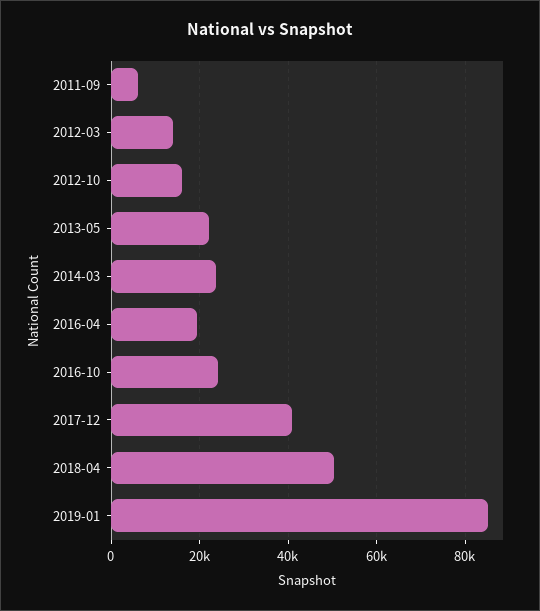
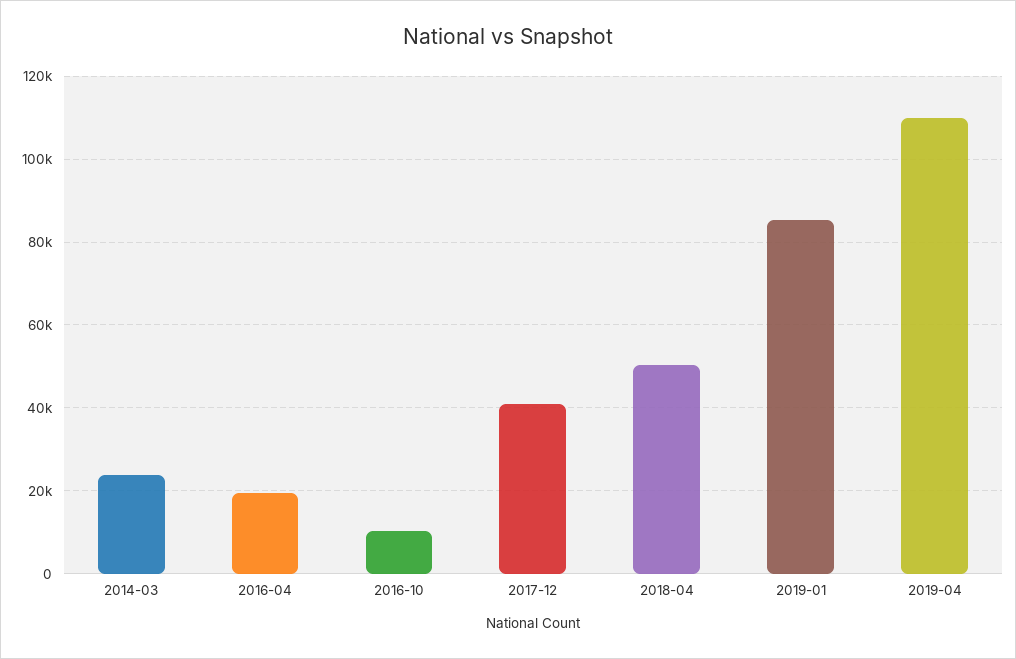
2011-09: 6000 -> none
2012-03: 14000 -> none
2012-10: 16000 -> none
2013-05: 22000 -> none
2016-10: 24000 -> 10000
2019-04: none -> 110000

